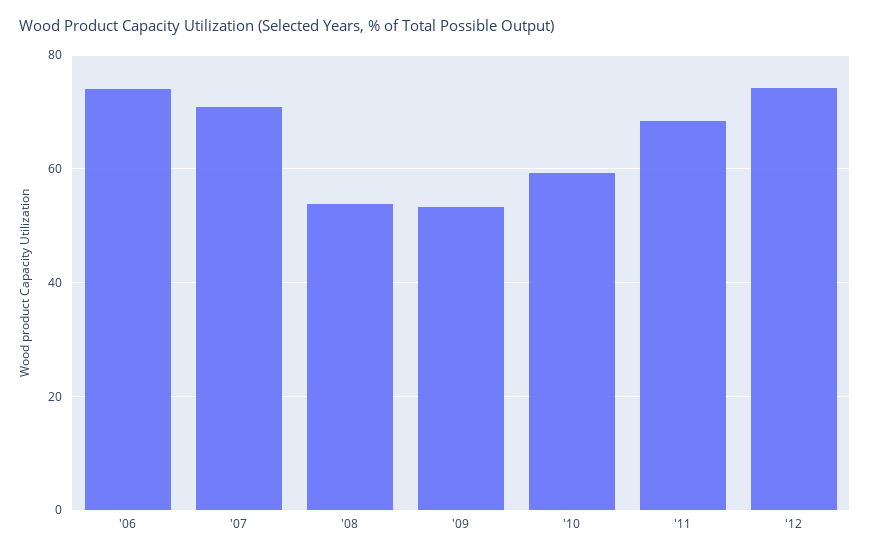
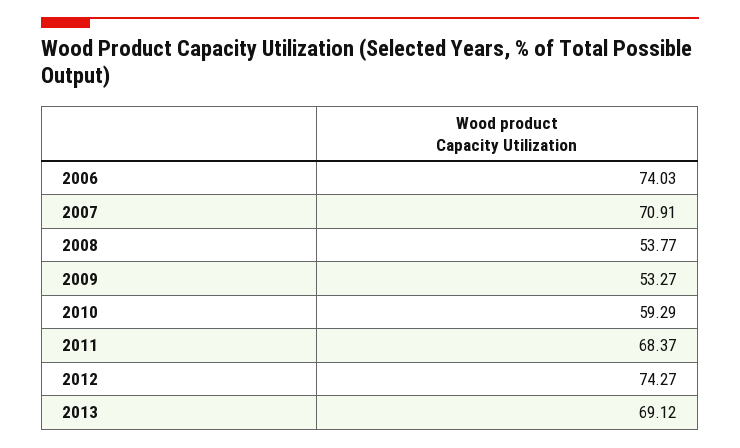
2013: none -> 69.12

